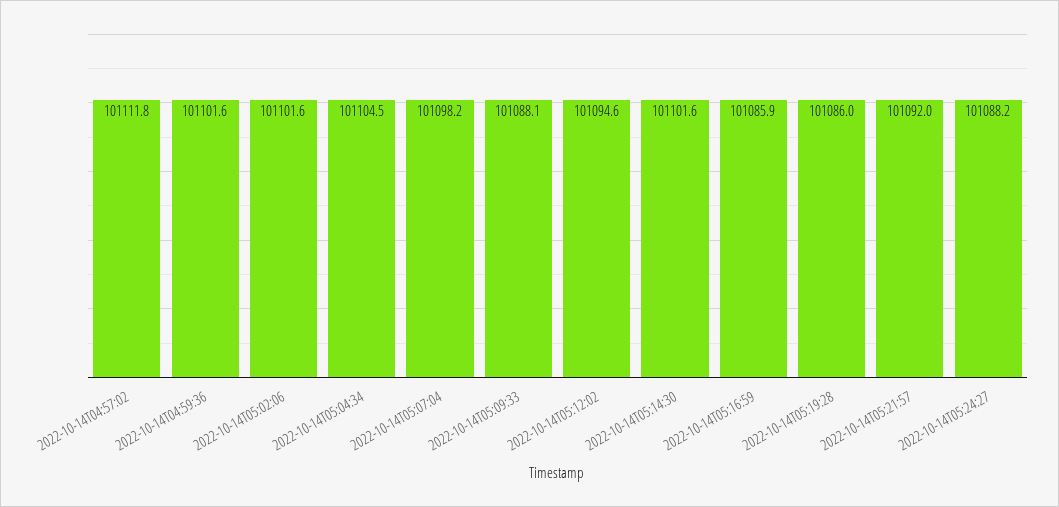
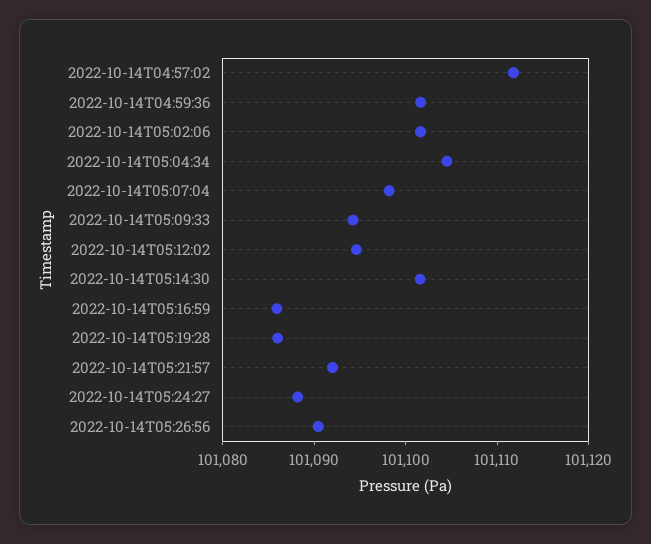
2022-10-14T05:09:33: 101088.1 -> 101094
2022-10-14T05:26:56: none -> 101090

